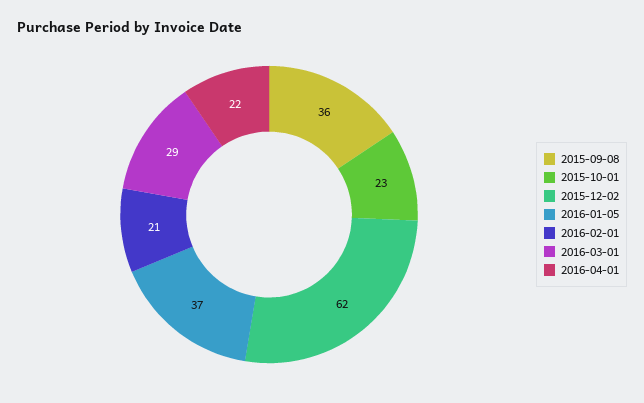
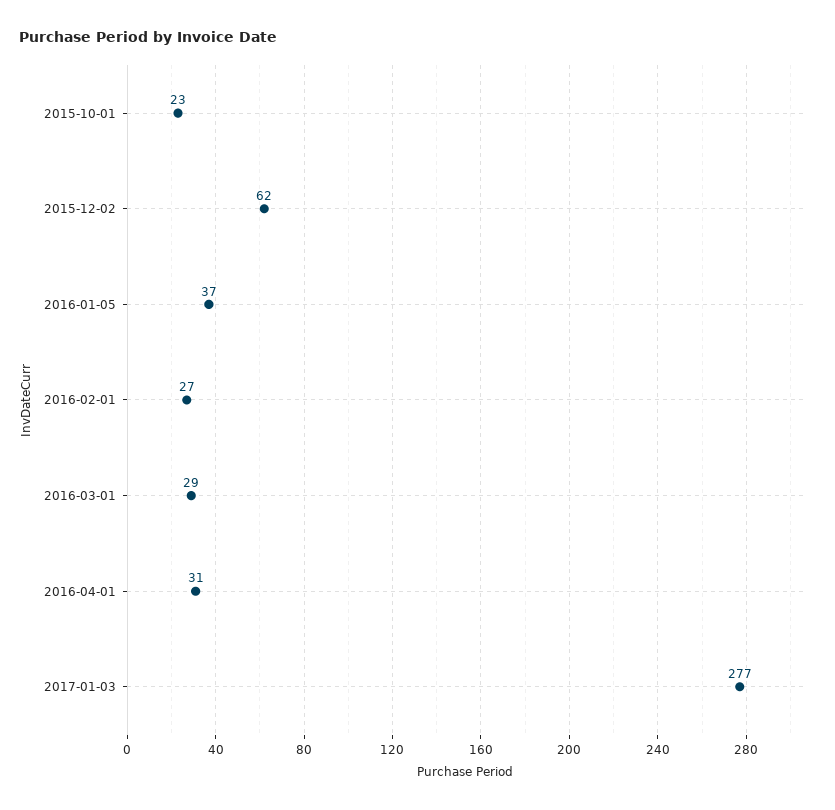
2015-09-08: 36 -> none
2016-02-01: 21 -> 27
2016-04-01: 22 -> 31
2017-01-03: none -> 277

